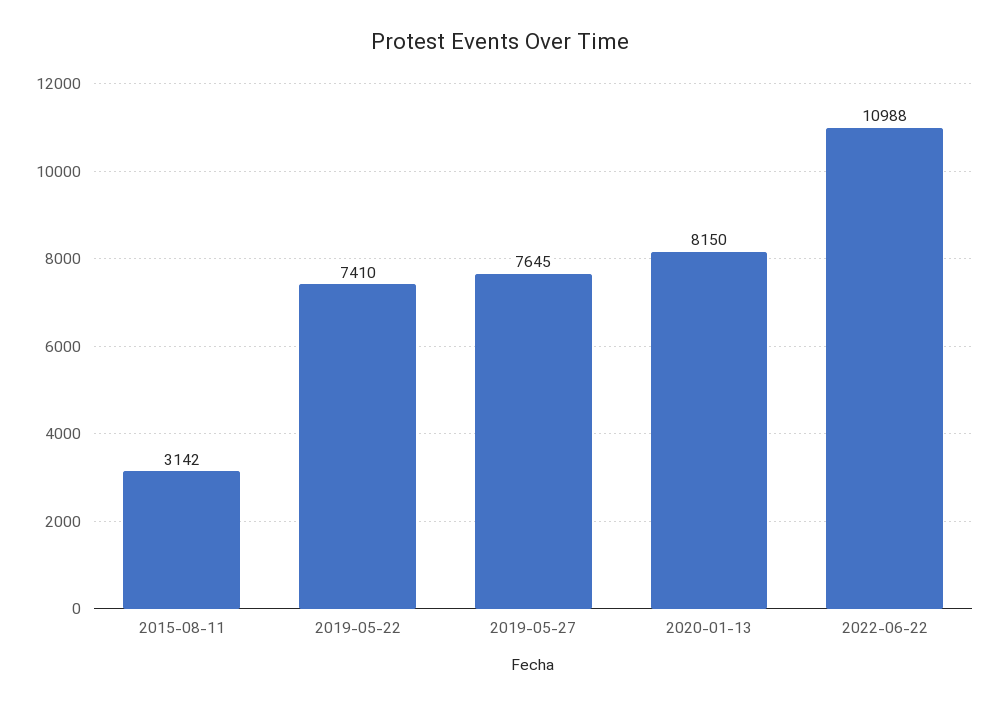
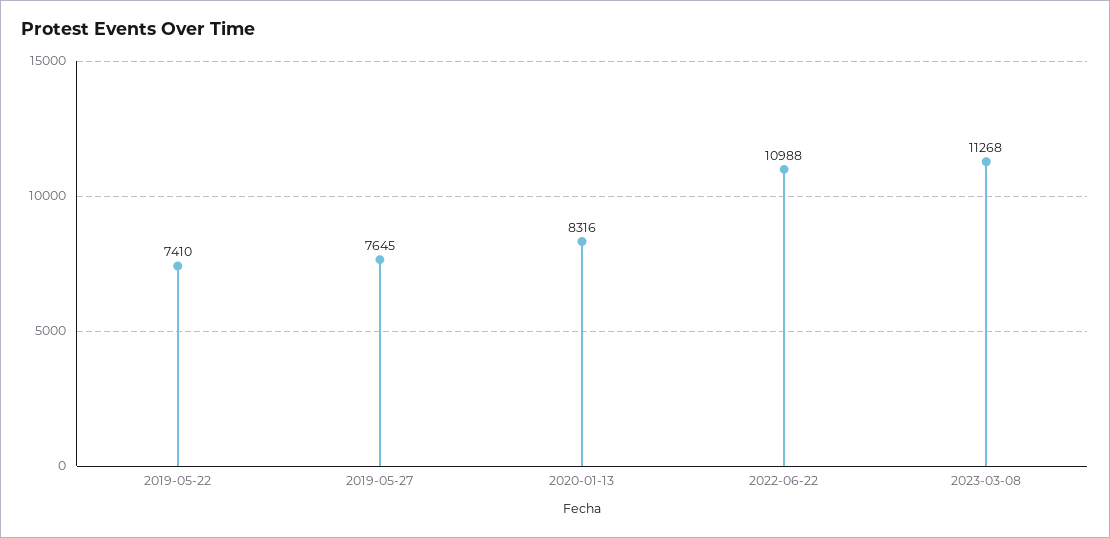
2015-08-11: 3142 -> none
2020-01-13: 8150 -> 8316
2023-03-08: none -> 11268

